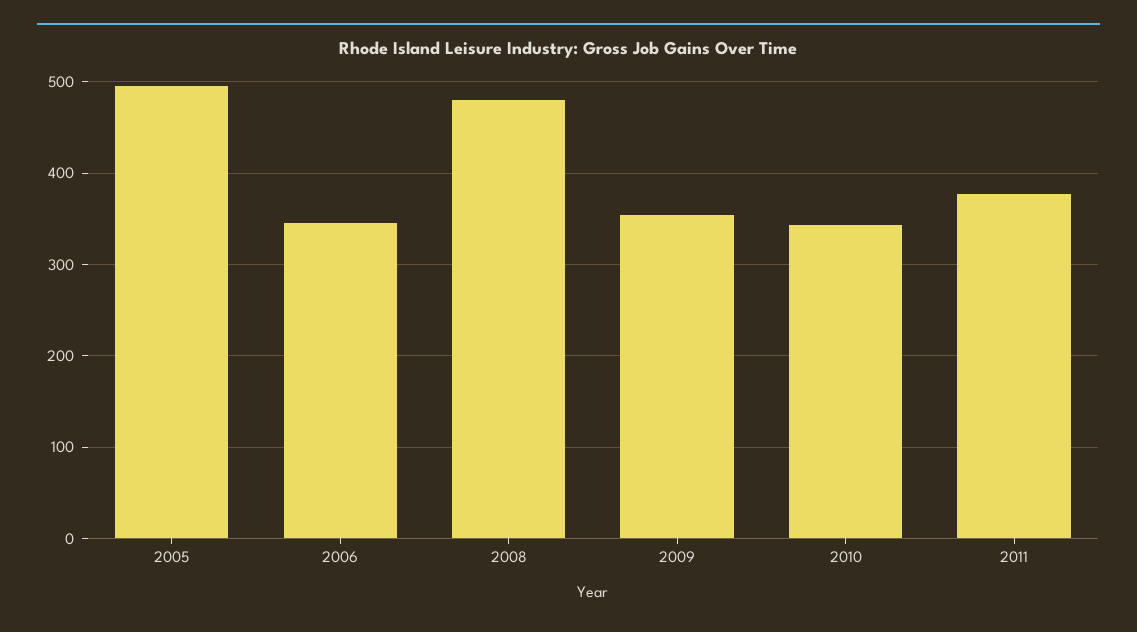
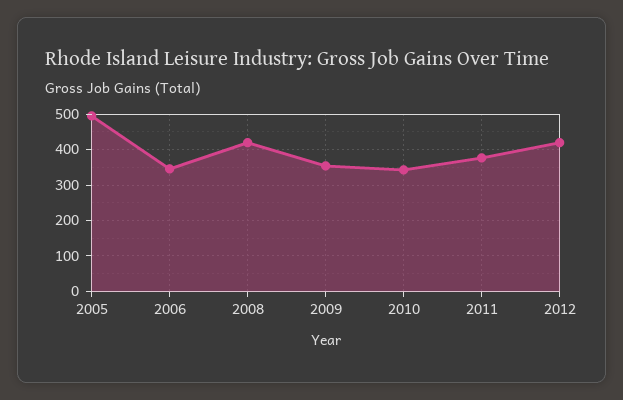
2008: 480 -> 420
2012: none -> 420

